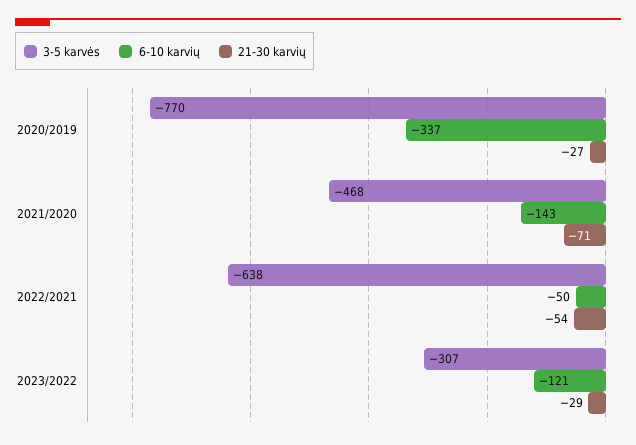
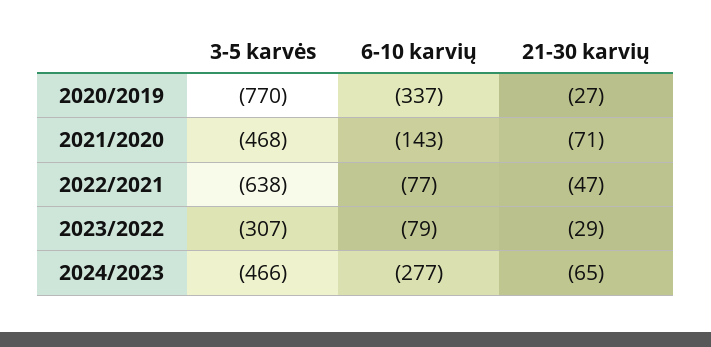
6-10 karvių, 2022/2021: -50 -> -77
21-30 karvių, 2022/2021: -54 -> -47
6-10 karvių, 2023/2022: -121 -> -79
3-5 karvės, 2024/2023: none -> -466
6-10 karvių, 2024/2023: none -> -277
21-30 karvių, 2024/2023: none -> -65

